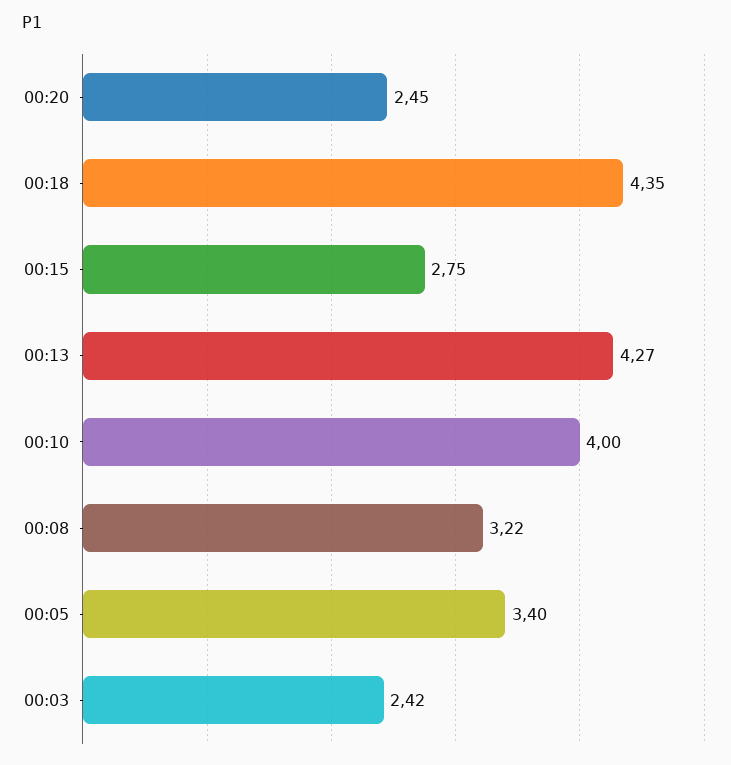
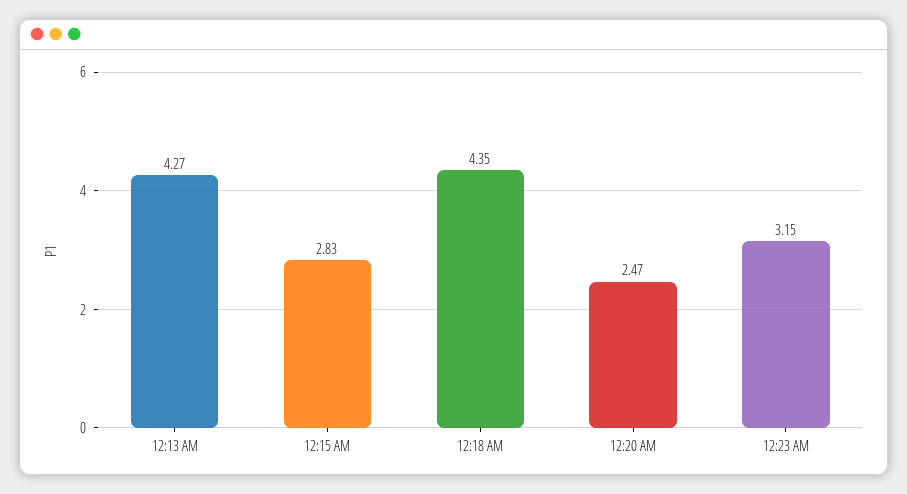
00:20: 2.45 -> 2.47
00:15: 2.75 -> 2.83
00:10: 4 -> none
00:08: 3.22 -> none
00:05: 3.4 -> none
00:03: 2.42 -> none
12:23 AM: none -> 3.15

